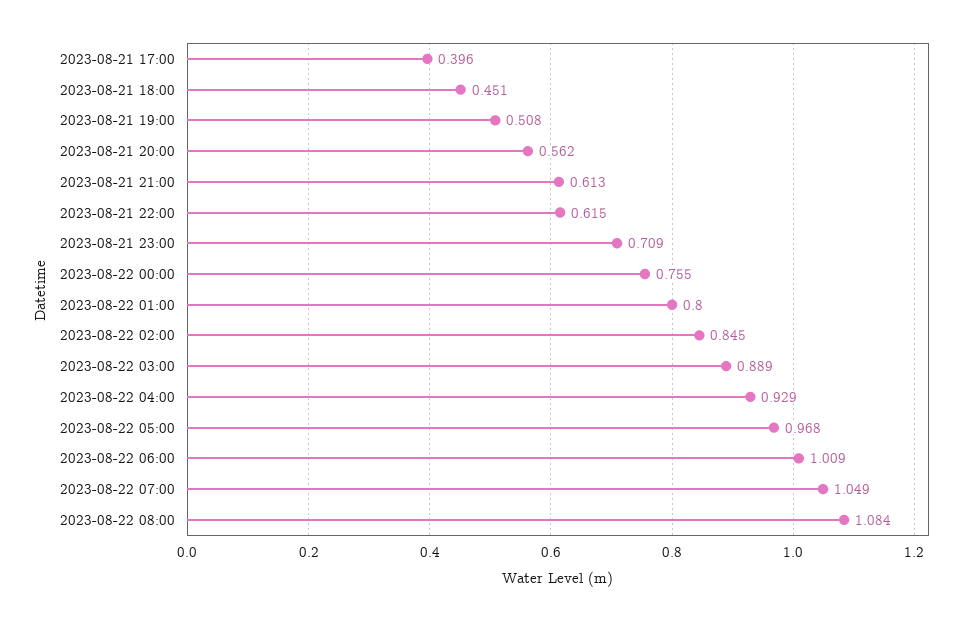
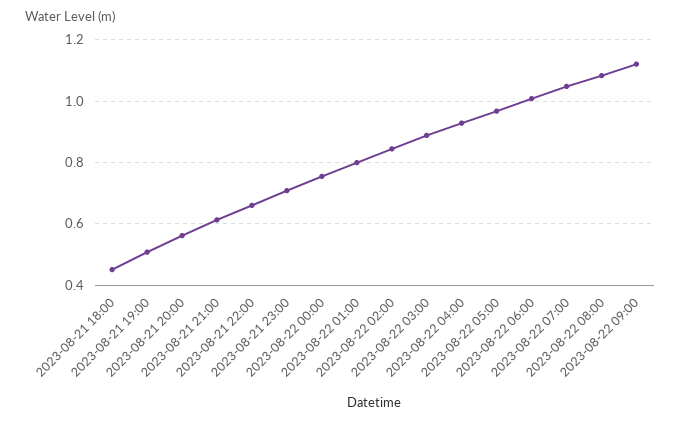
2023-08-21 17:00: 0.396 -> none
2023-08-21 22:00: 0.615 -> 0.66
2023-08-22 09:00: none -> 1.12

